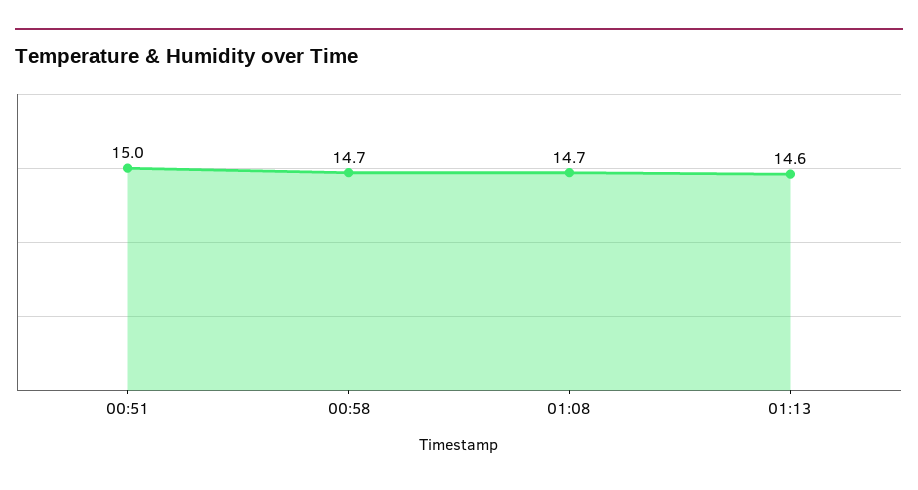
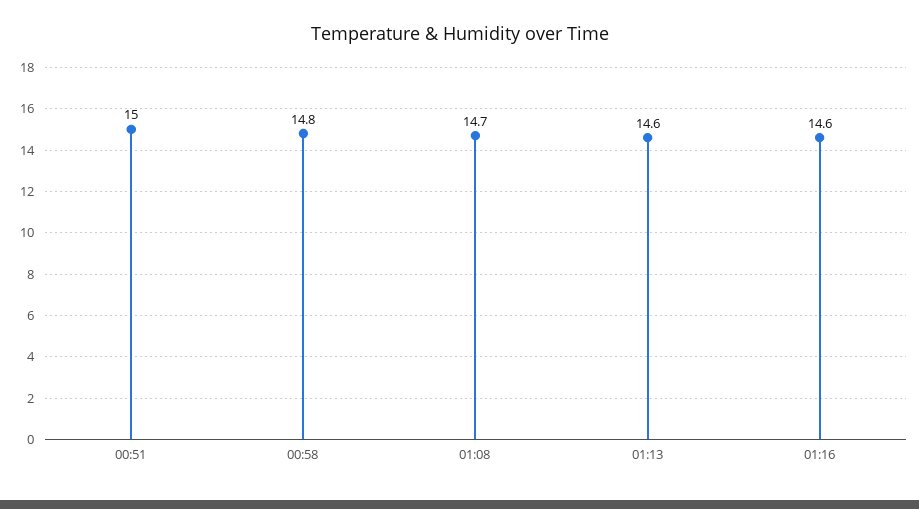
00:58: 14.7 -> 14.8
01:16: none -> 14.6

